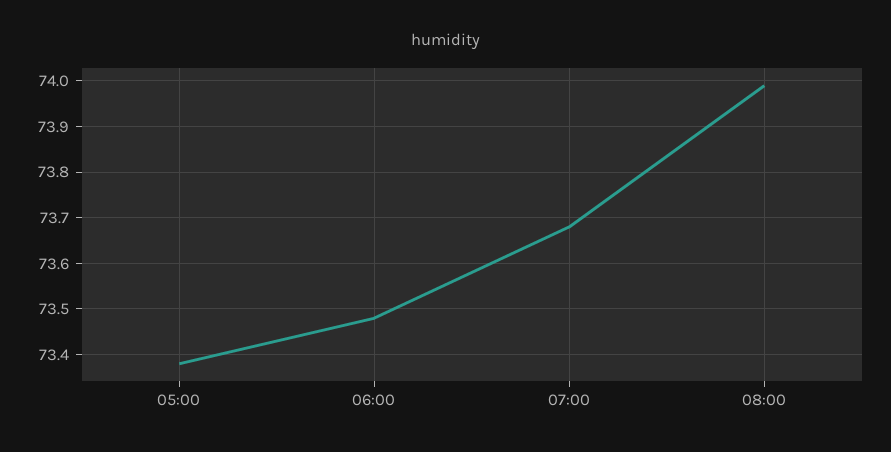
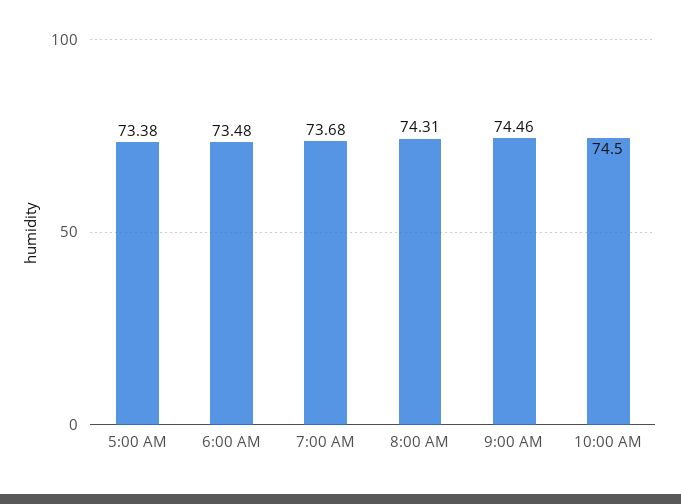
08:00: 74 -> 74.31
9:00 AM: none -> 74.46
10:00 AM: none -> 74.5

